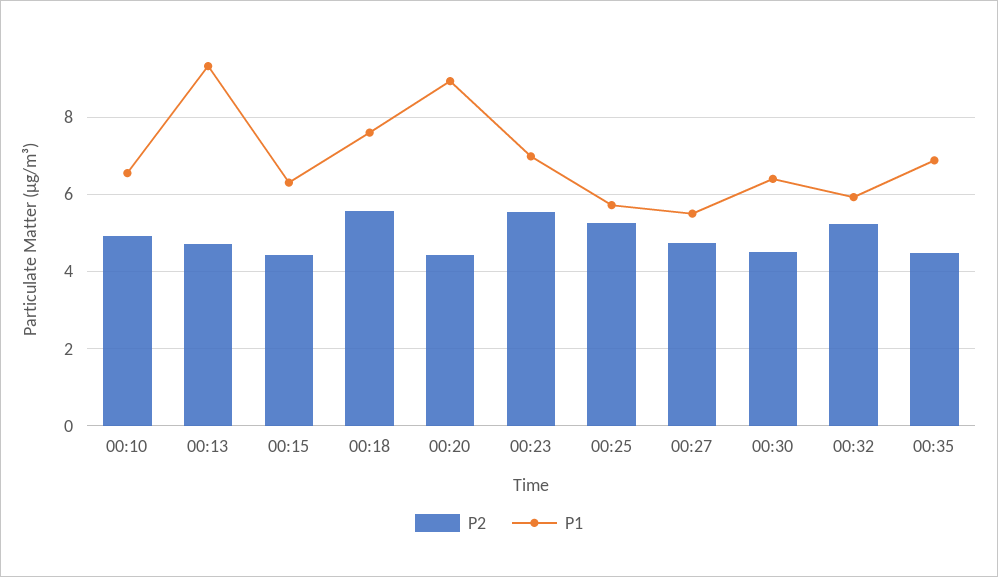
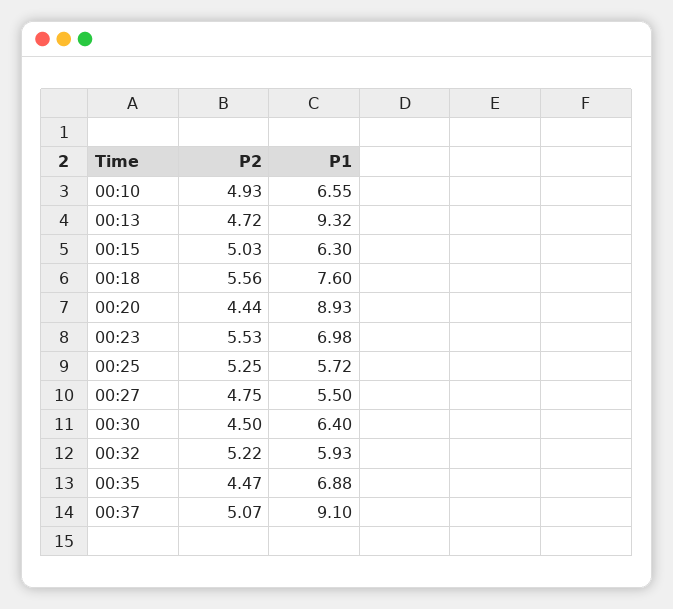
P2, 00:15: 4.4 -> 5.03
P2, 00:37: none -> 5.07
P1, 00:37: none -> 9.1

